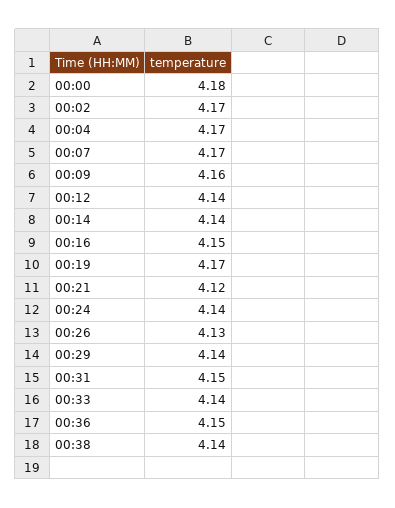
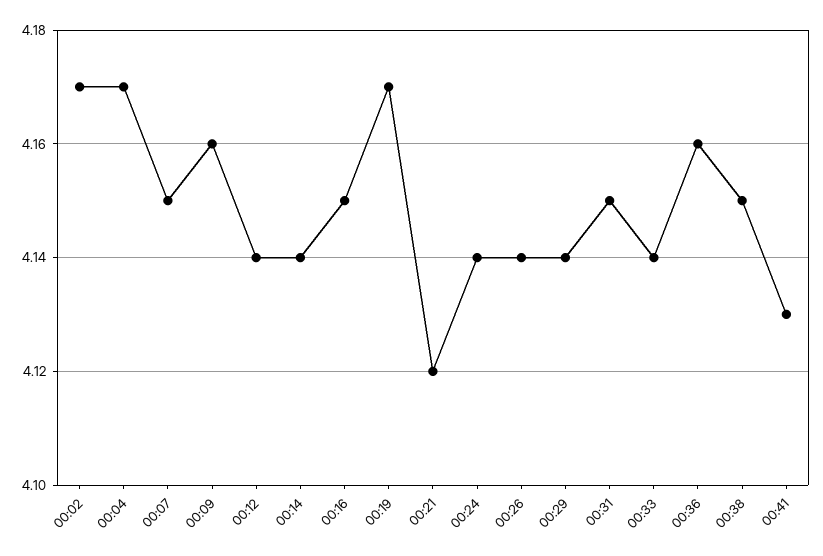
00:00: 4.18 -> none
00:07: 4.17 -> 4.15
00:26: 4.13 -> 4.14
00:36: 4.15 -> 4.16
00:38: 4.14 -> 4.15
00:41: none -> 4.13

